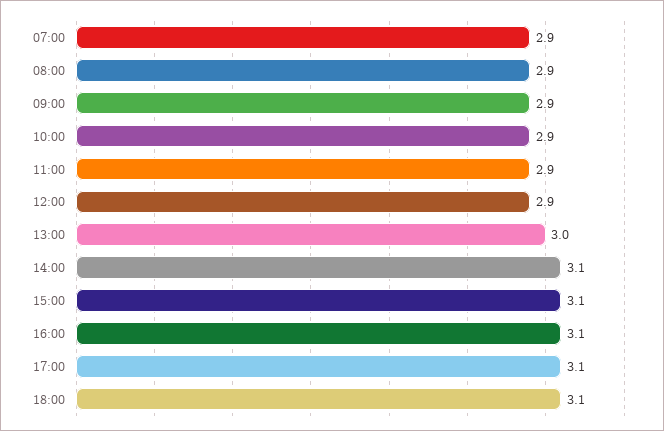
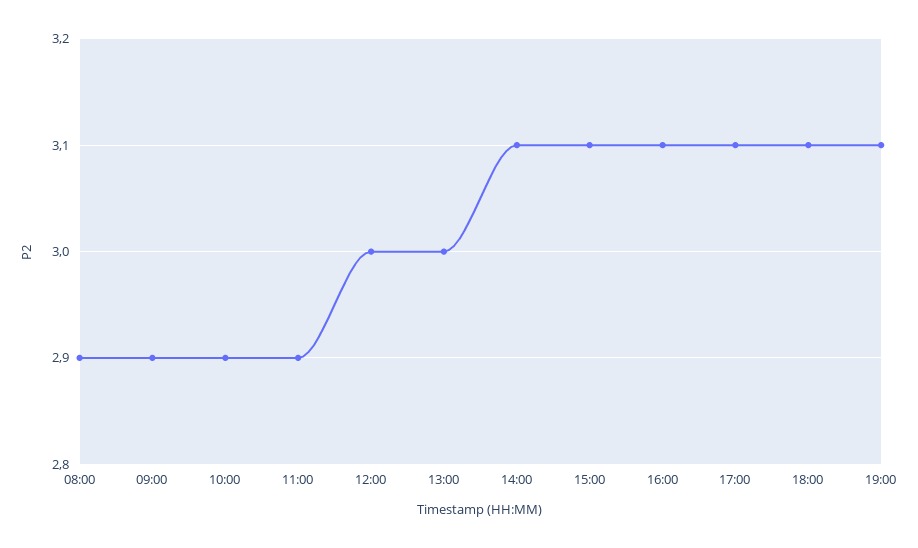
07:00: 2.9 -> none
12:00: 2.9 -> 3
19:00: none -> 3.1

